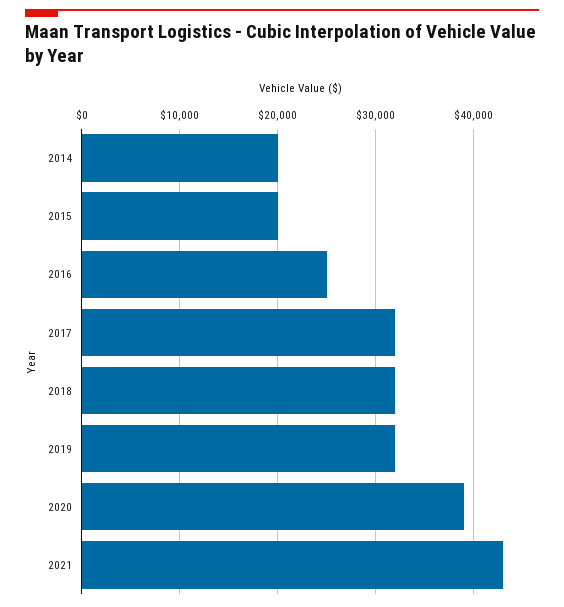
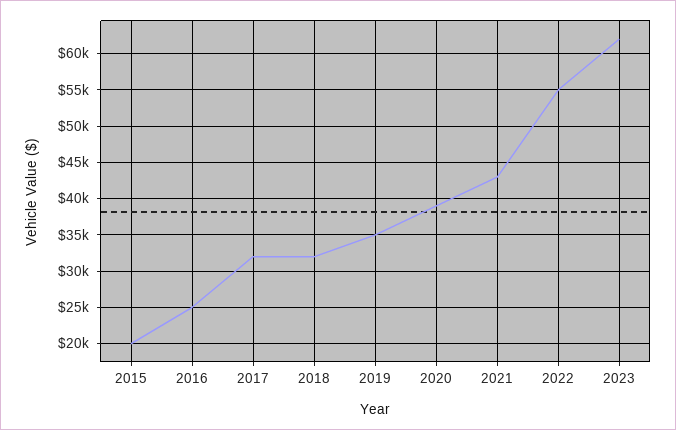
2014: 20000 -> none
2019: 32000 -> 35000
2022: none -> 55000
2023: none -> 62000

